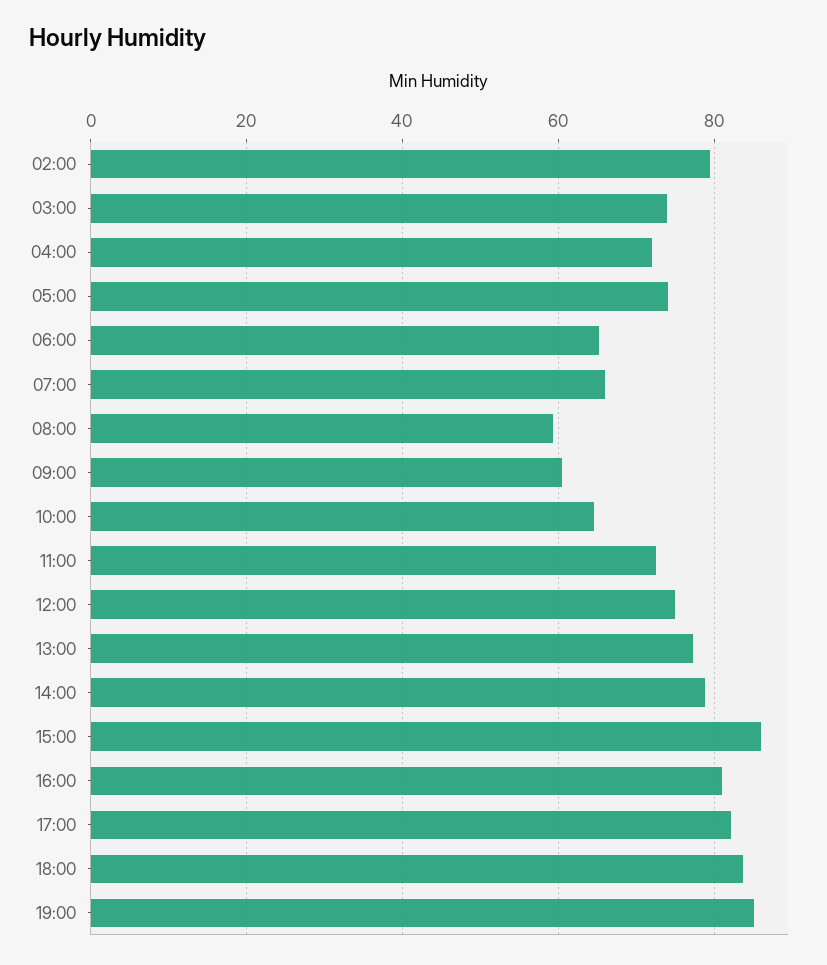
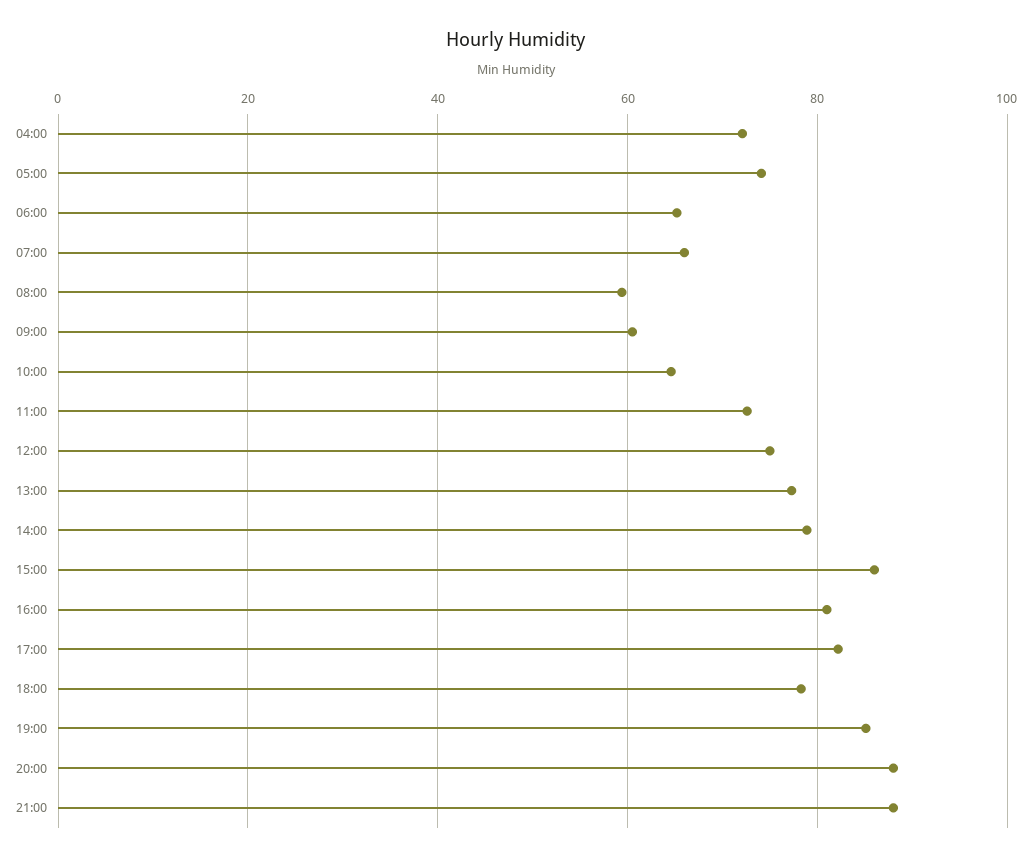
02:00: 80 -> none
03:00: 74 -> none
18:00: 84 -> 78
20:00: none -> 88
21:00: none -> 88

